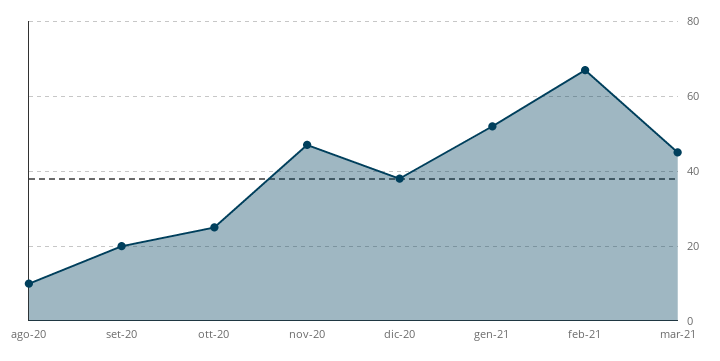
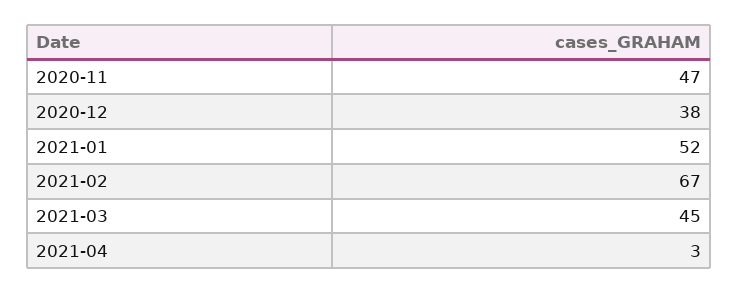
ago-20: 10 -> none
set-20: 20 -> none
ott-20: 25 -> none
2021-04: none -> 3

